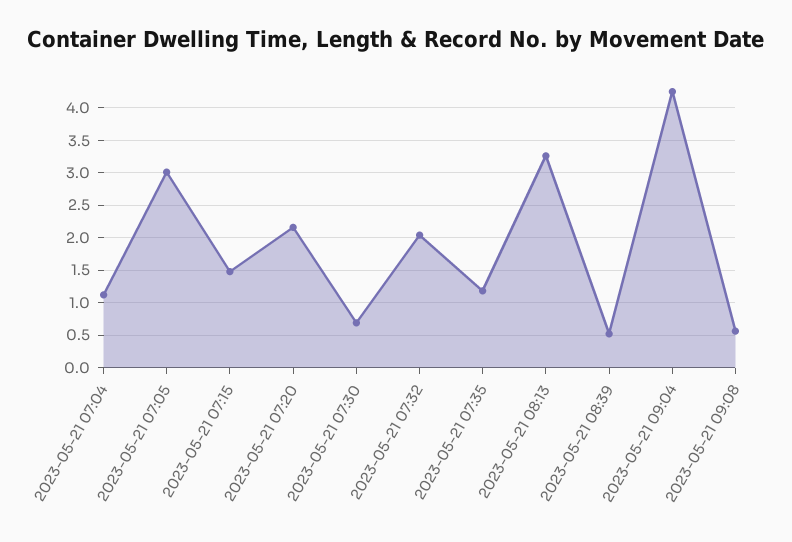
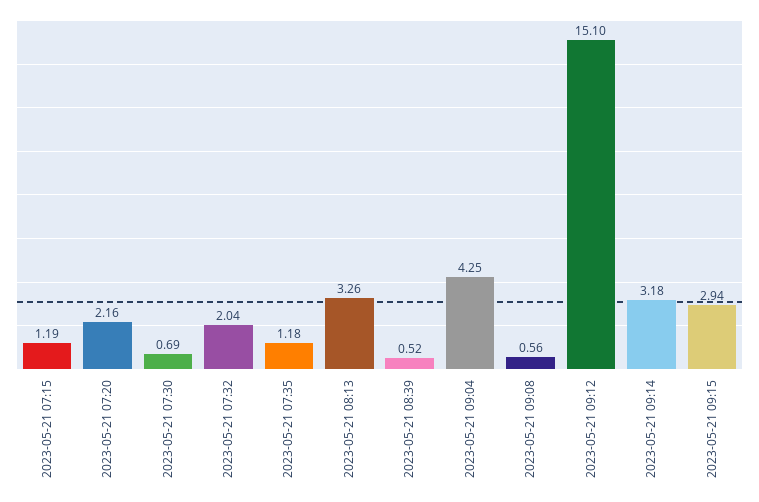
2023-05-21 07:04: 1.1 -> none
2023-05-21 07:05: 3 -> none
2023-05-21 07:15: 1.5 -> 1.19
2023-05-21 09:12: none -> 15.1
2023-05-21 09:14: none -> 3.18
2023-05-21 09:15: none -> 2.94

